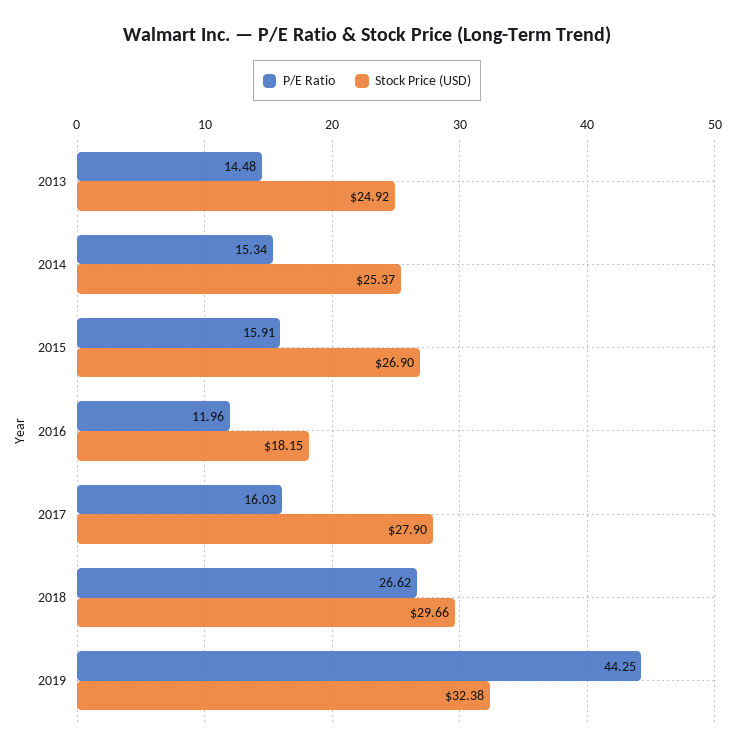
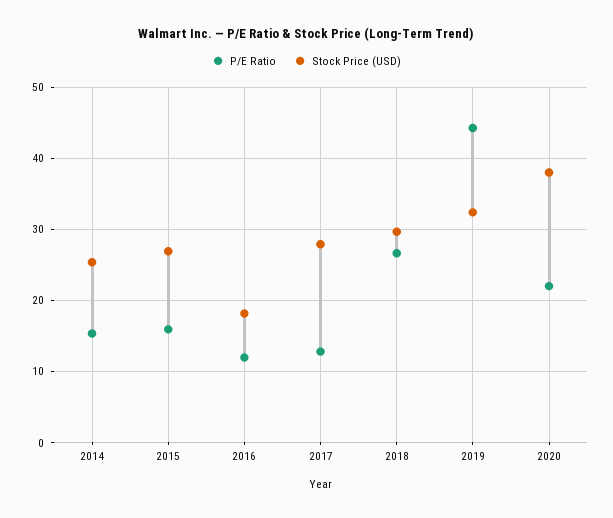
P/E Ratio, 2013: 14.48 -> none
Stock Price (USD), 2013: 24.92 -> none
P/E Ratio, 2017: 16.03 -> 13
P/E Ratio, 2020: none -> 22
Stock Price (USD), 2020: none -> 38

